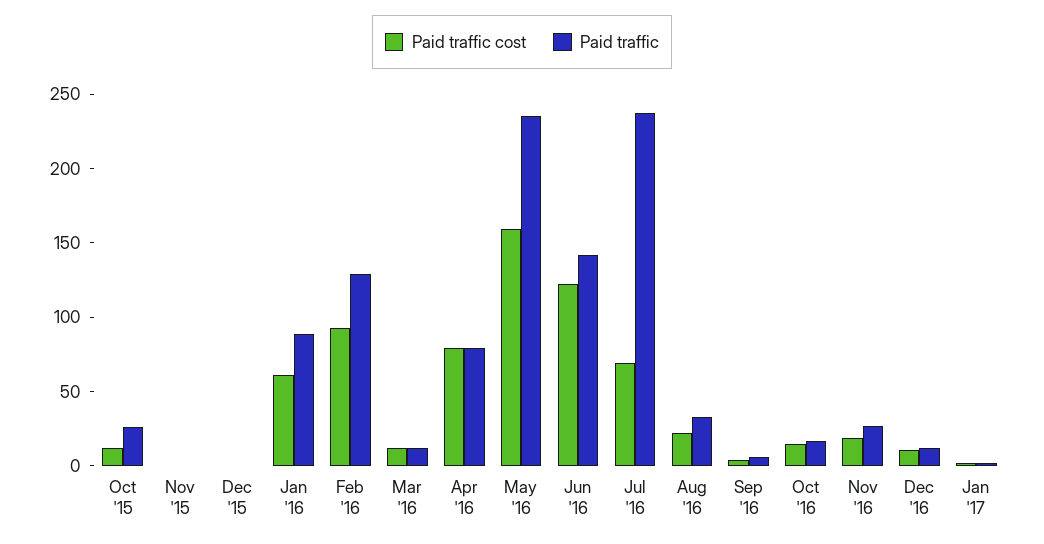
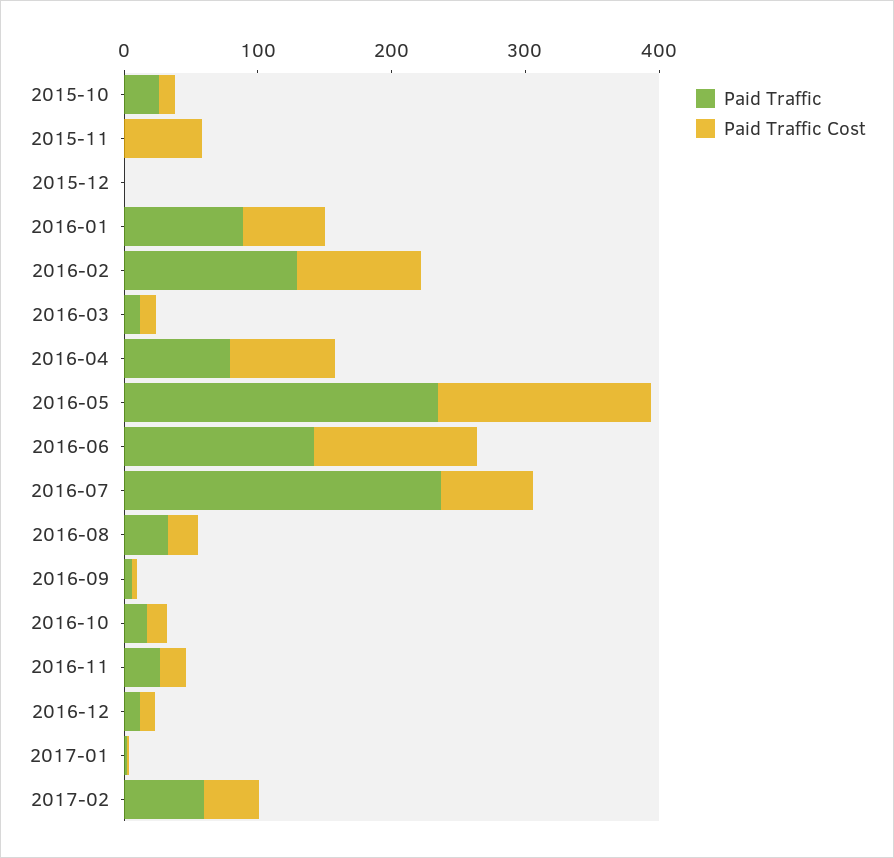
Paid traffic cost, Nov '15: 0 -> 60
Paid traffic, 2017-02: none -> 60
Paid traffic cost, 2017-02: none -> 40

